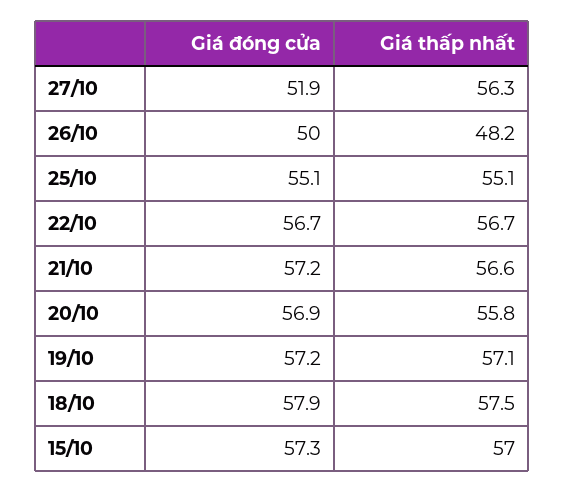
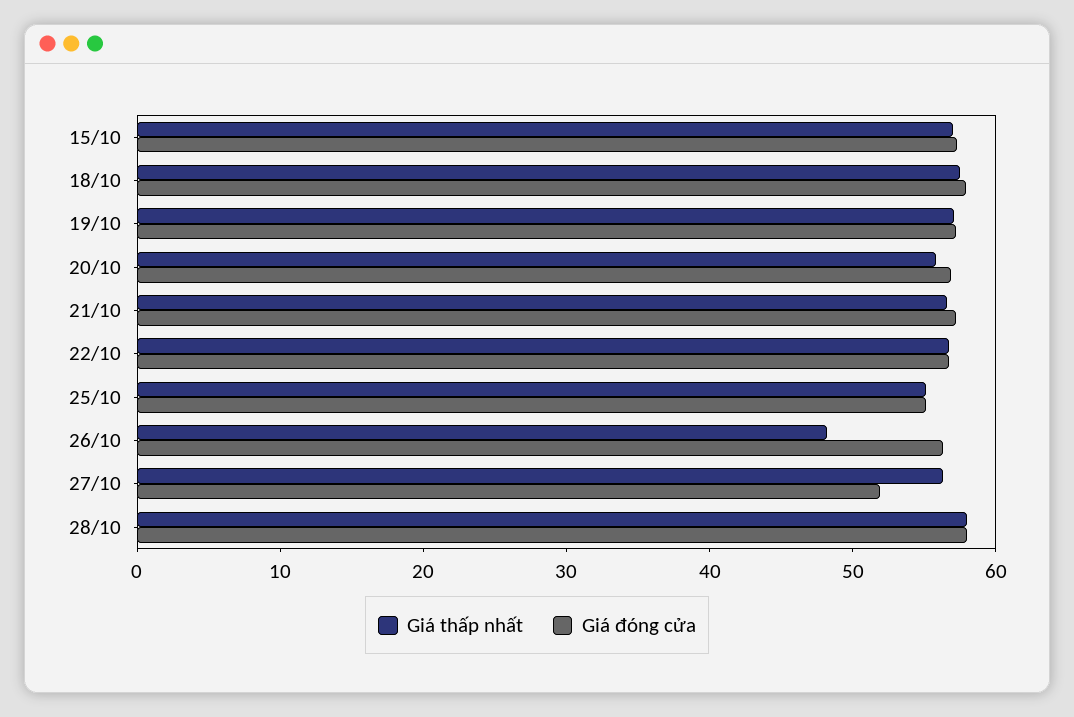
Giá đóng cửa, 26/10: 50 -> 56
Giá thấp nhất, 28/10: none -> 58
Giá đóng cửa, 28/10: none -> 58

